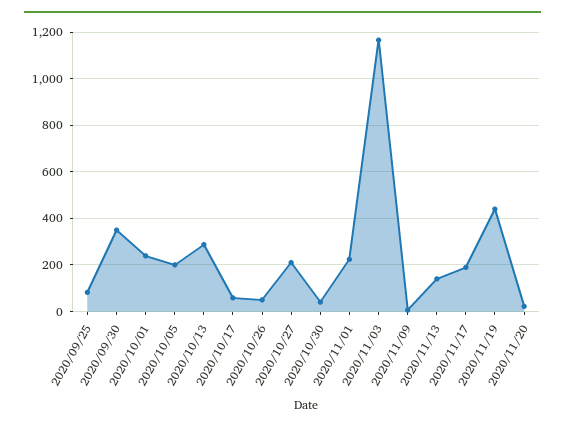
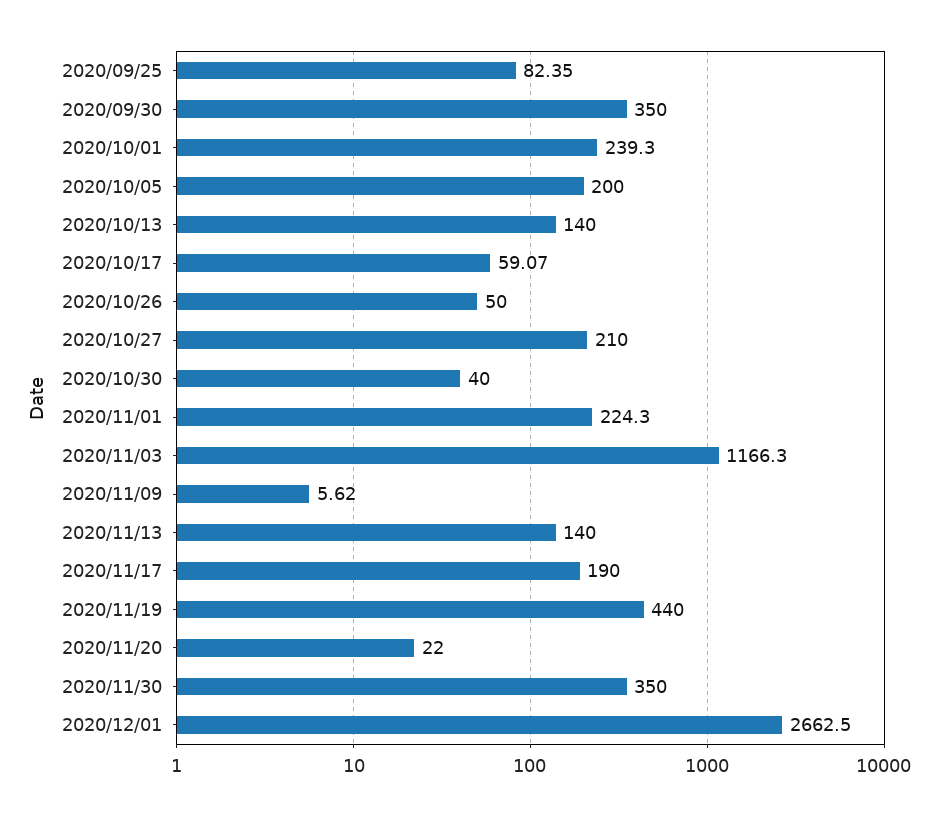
2020/10/13: 300 -> 140
2020/11/30: none -> 350
2020/12/01: none -> 2662.5

